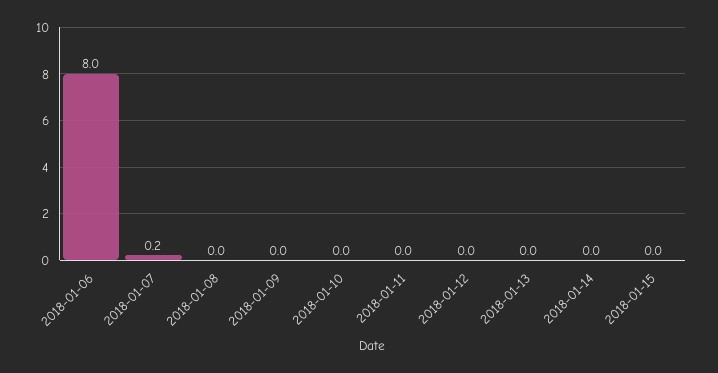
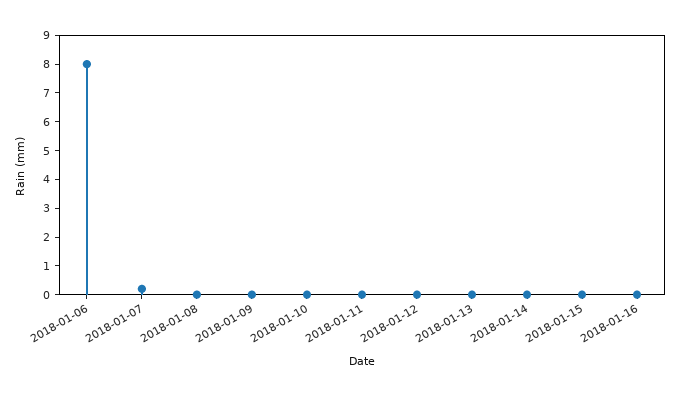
2018-01-16: none -> 0

